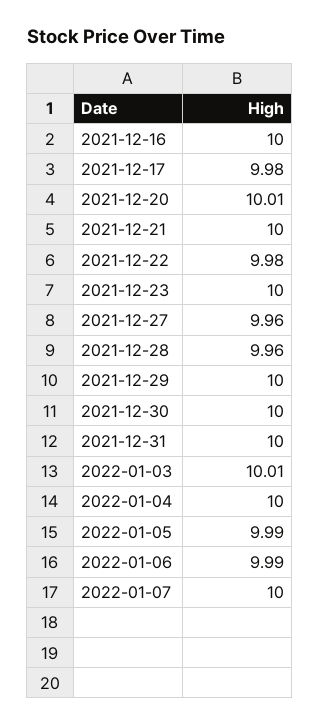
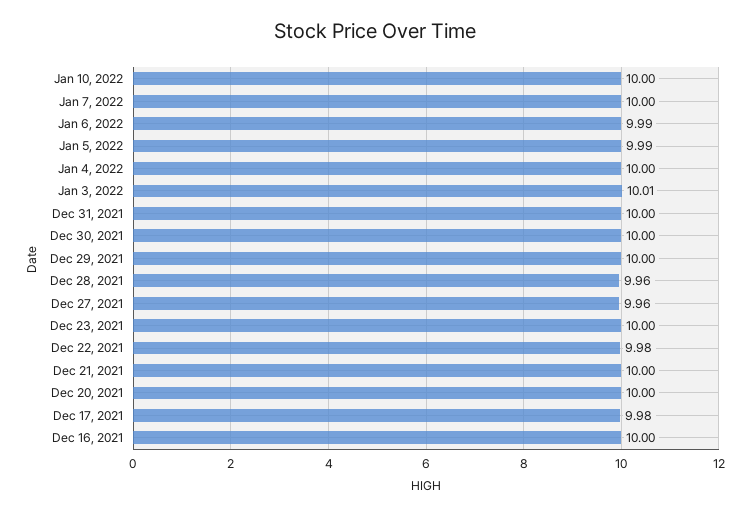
2021-12-20: 10.01 -> 10
Jan 10, 2022: none -> 10

